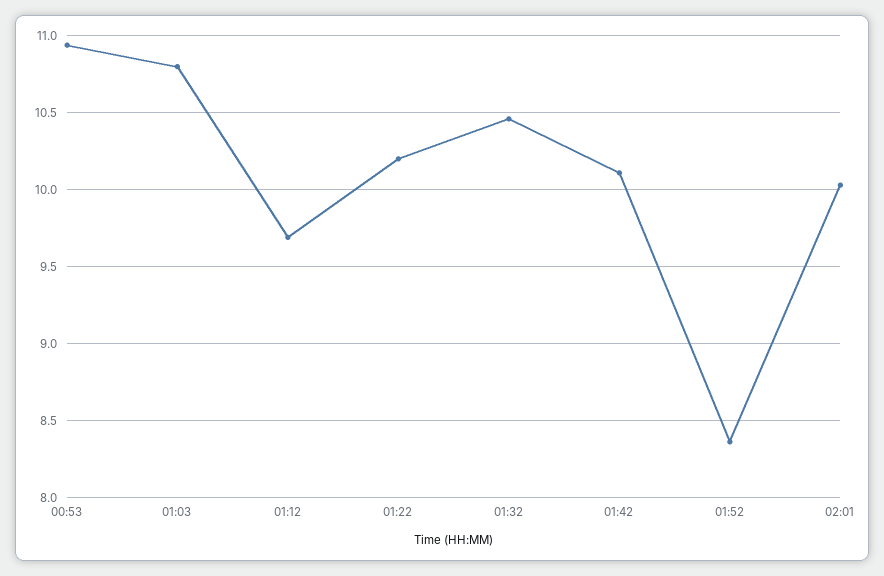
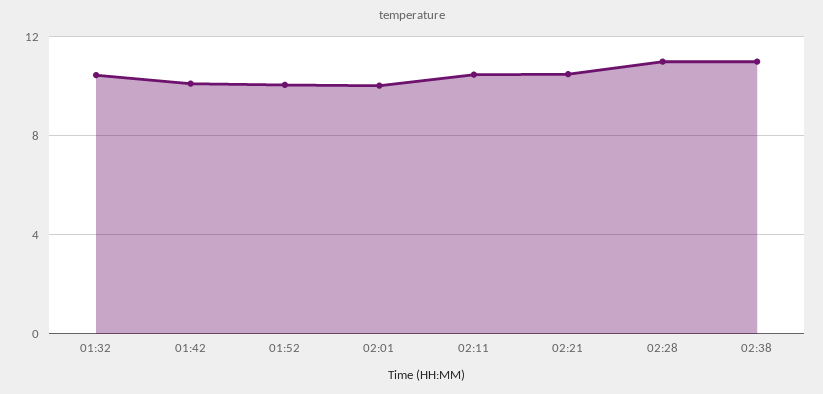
00:53: 10.95 -> none
01:03: 10.8 -> none
01:12: 9.7 -> none
01:22: 10.2 -> none
01:52: 8.35 -> 10
02:11: none -> 10.5
02:21: none -> 10.5
02:28: none -> 11
02:38: none -> 11

